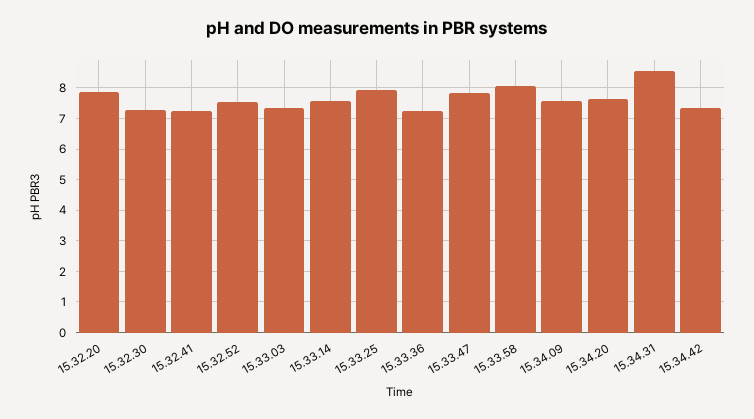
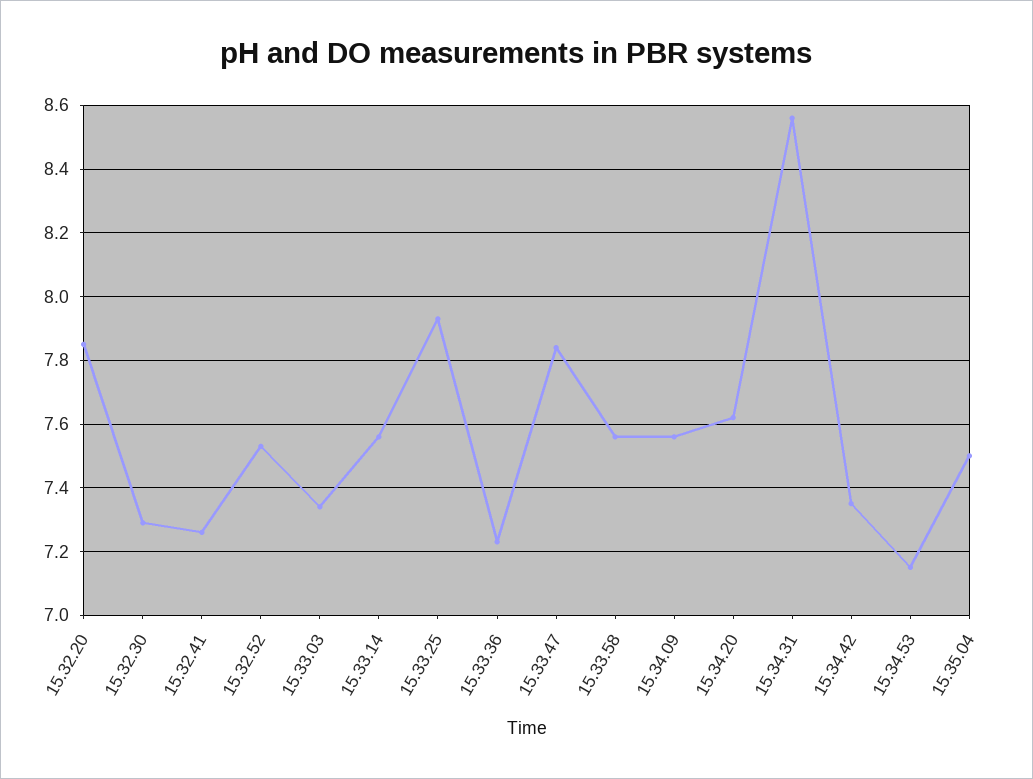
15.33.58: 8 -> 7.55
15.34.53: none -> 7.15
15.35.04: none -> 7.5

